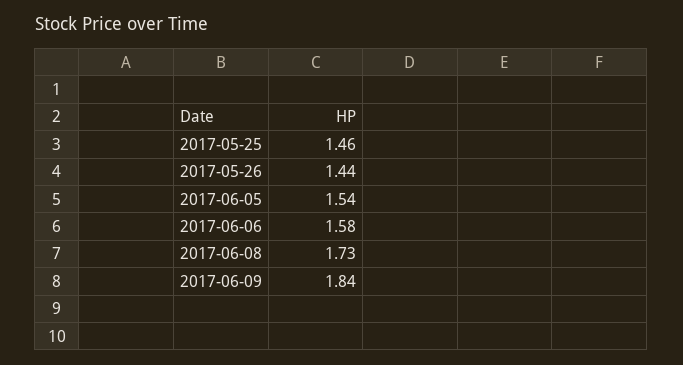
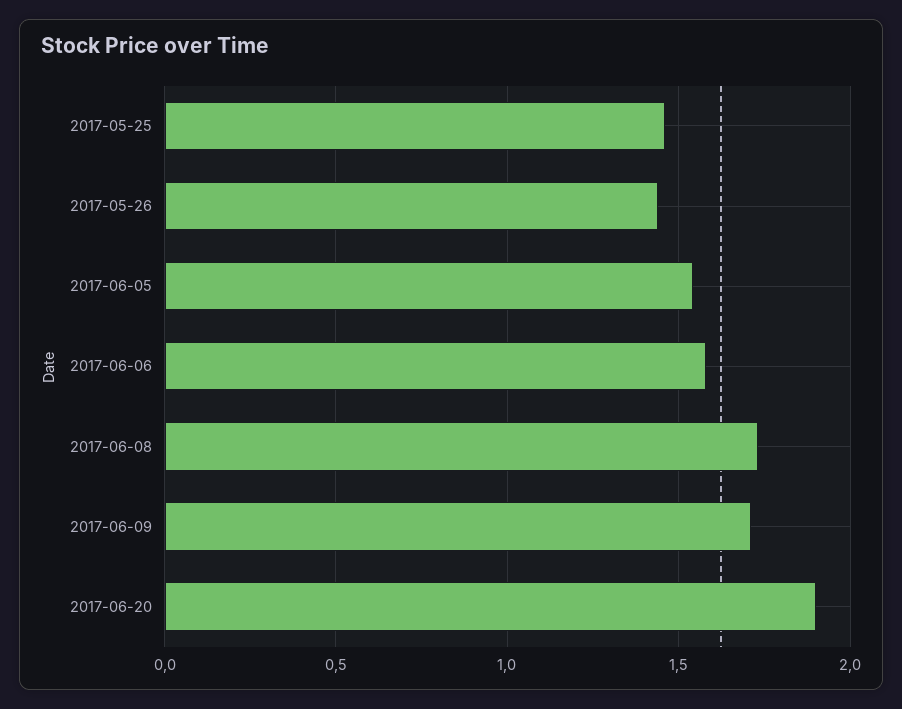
2017-06-09: 1.84 -> 1.7
2017-06-20: none -> 1.9

